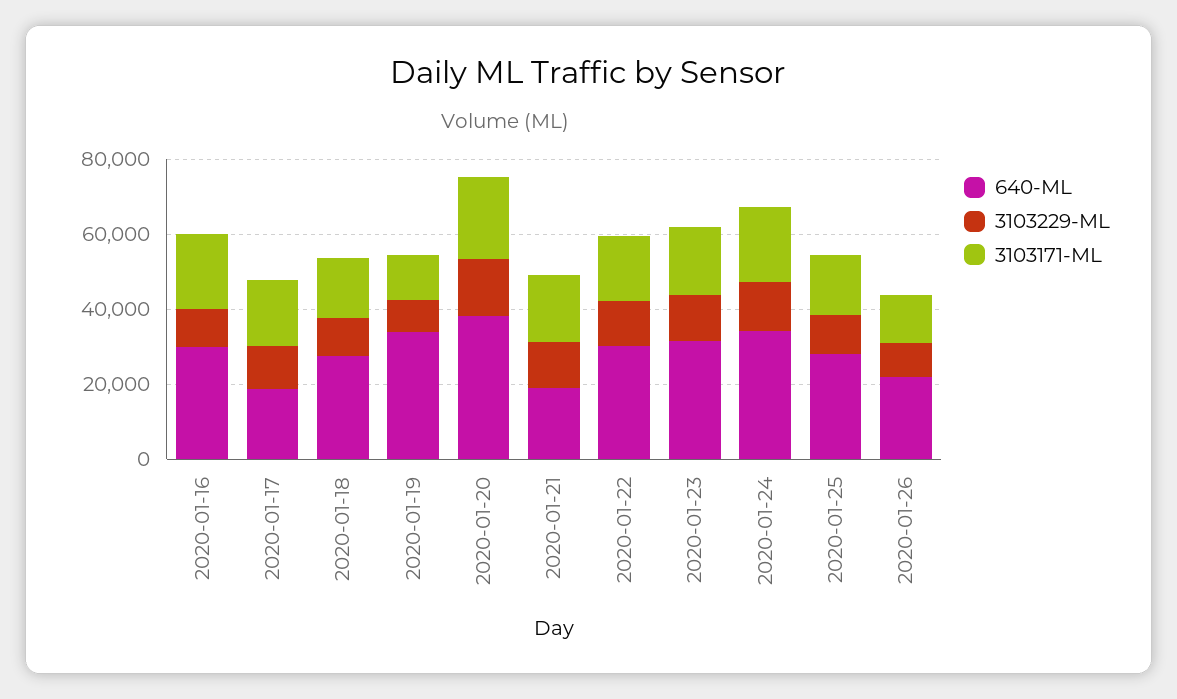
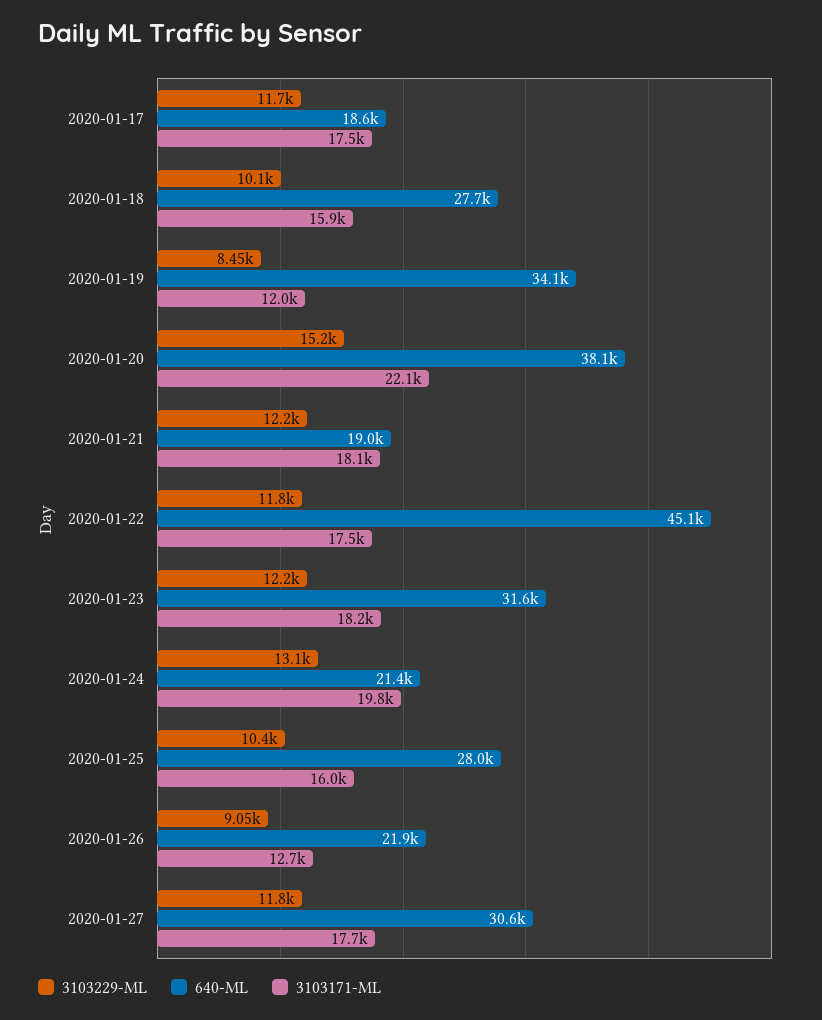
640-ML, 2020-01-16: 30000 -> none
3103229-ML, 2020-01-16: 10000 -> none
3103171-ML, 2020-01-16: 20000 -> none
640-ML, 2020-01-22: 30000 -> 45100
640-ML, 2020-01-24: 35000 -> 21400
3103229-ML, 2020-01-27: none -> 11800
640-ML, 2020-01-27: none -> 30600
3103171-ML, 2020-01-27: none -> 17700

